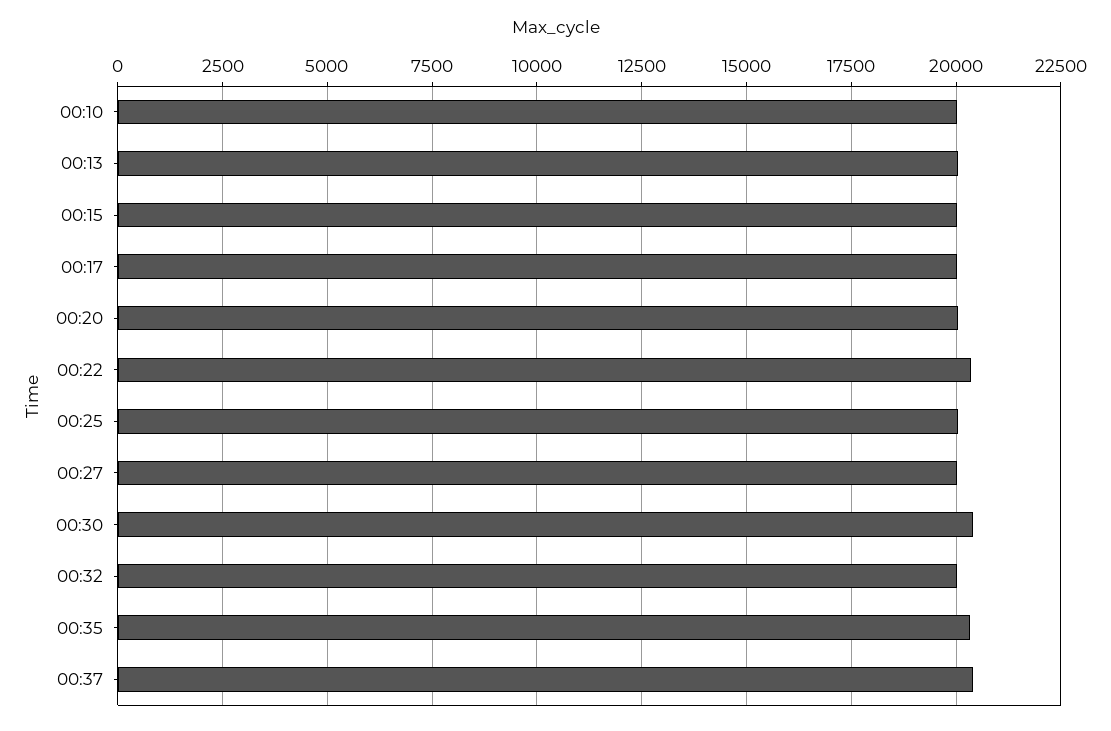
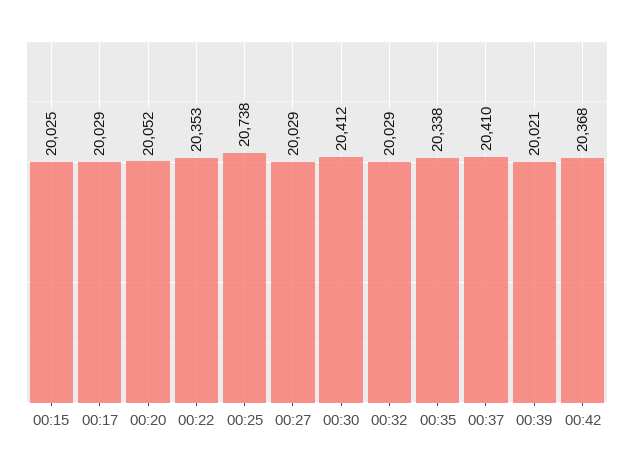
00:10: 20000 -> none
00:13: 20000 -> none
00:25: 20000 -> 20738
00:39: none -> 20021
00:42: none -> 20368

